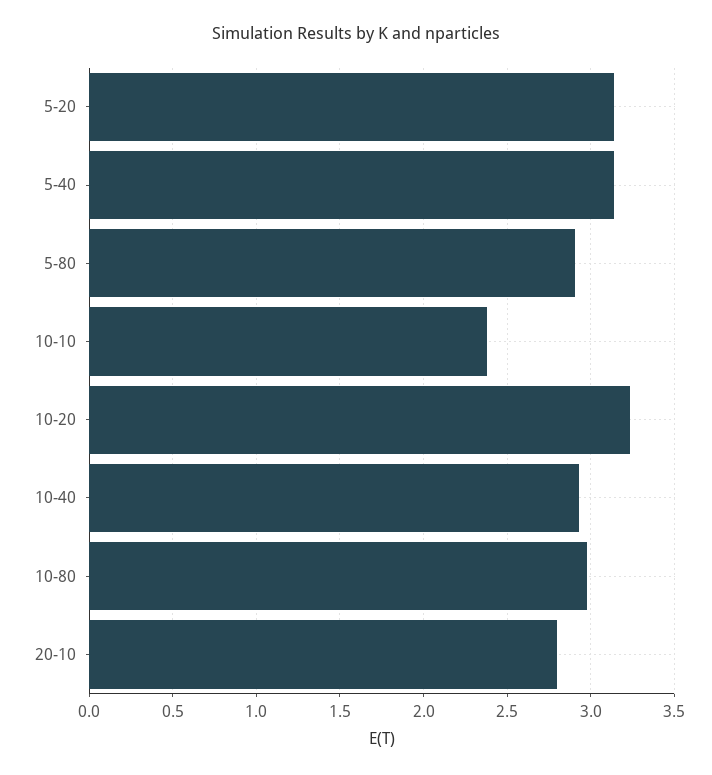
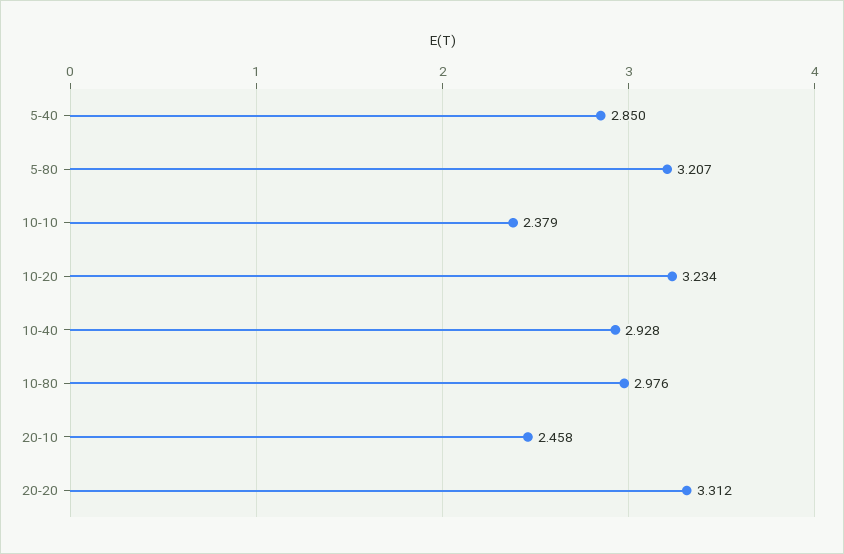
5-20: 3.15 -> none
5-40: 3.15 -> 2.85
5-80: 2.9 -> 3.207
20-10: 2.8 -> 2.458
20-20: none -> 3.312

